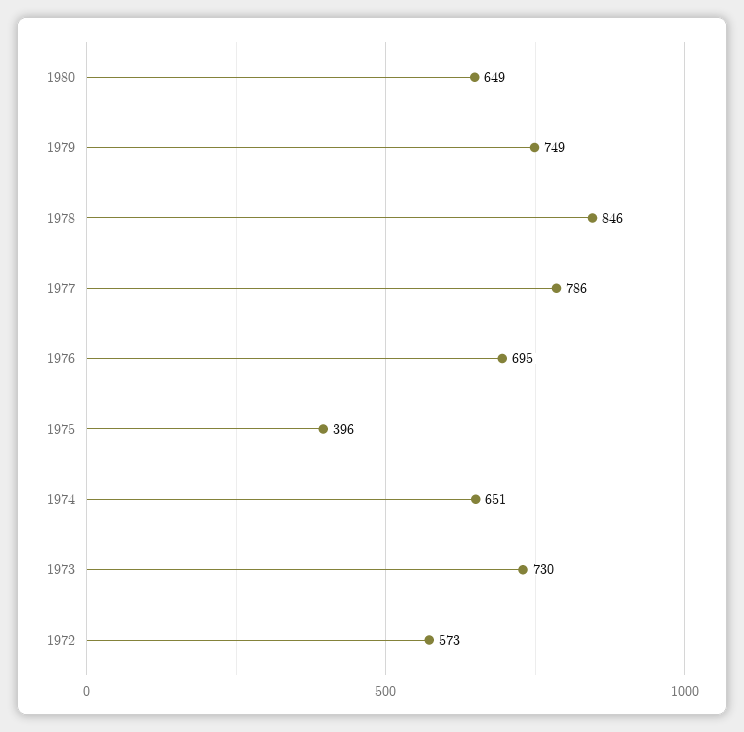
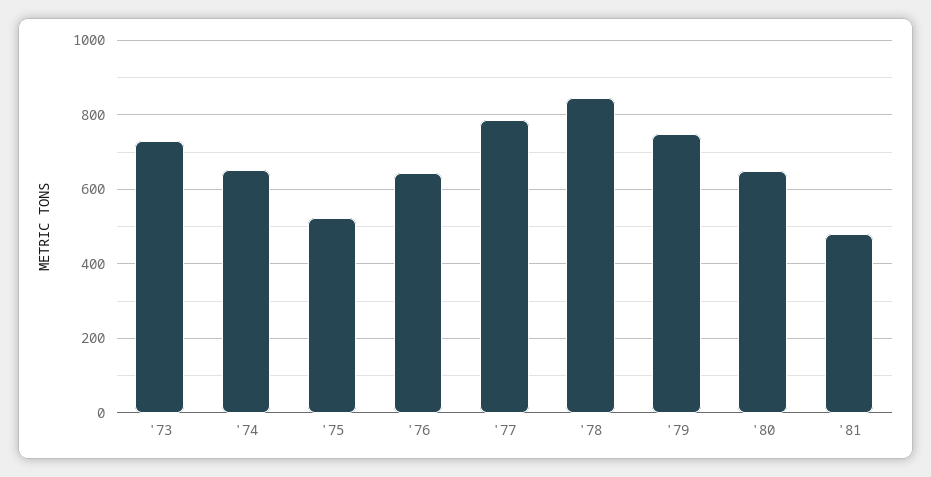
1976: 695 -> 640
1975: 396 -> 520
1972: 573 -> none
'81: none -> 480

